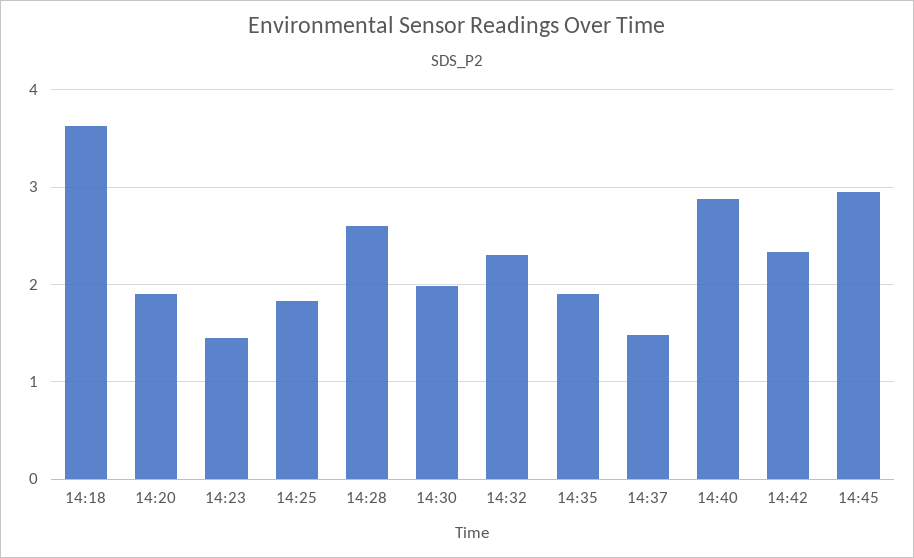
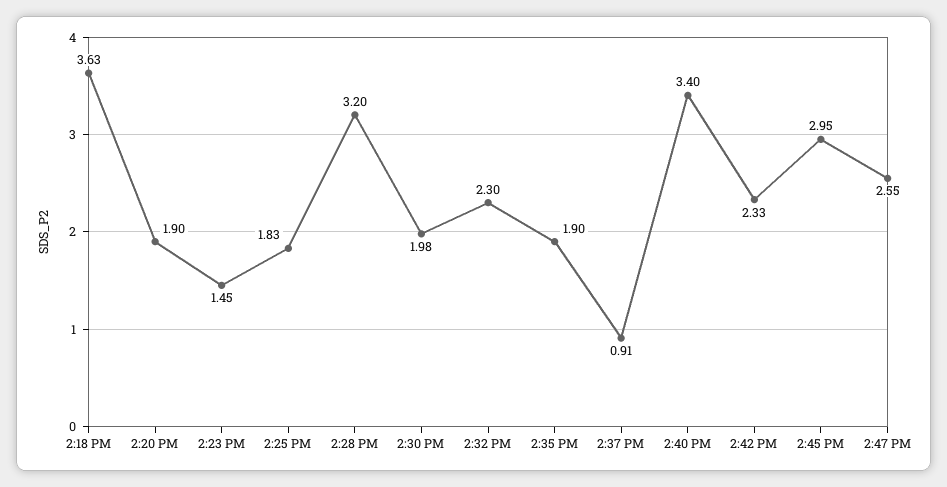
14:28: 2.6 -> 3.2
14:37: 1.5 -> 0.91
14:40: 2.9 -> 3.4
2:47 PM: none -> 2.55

